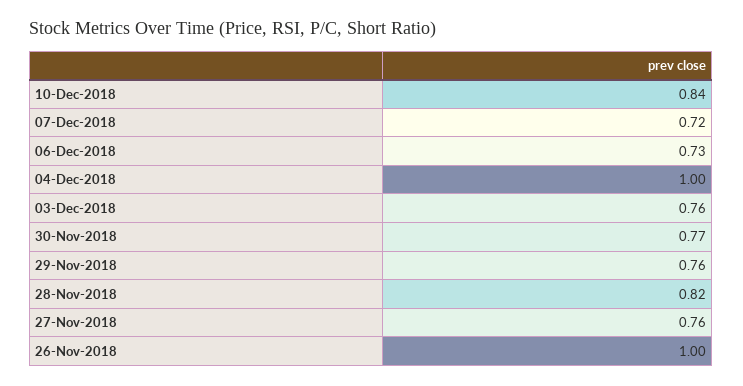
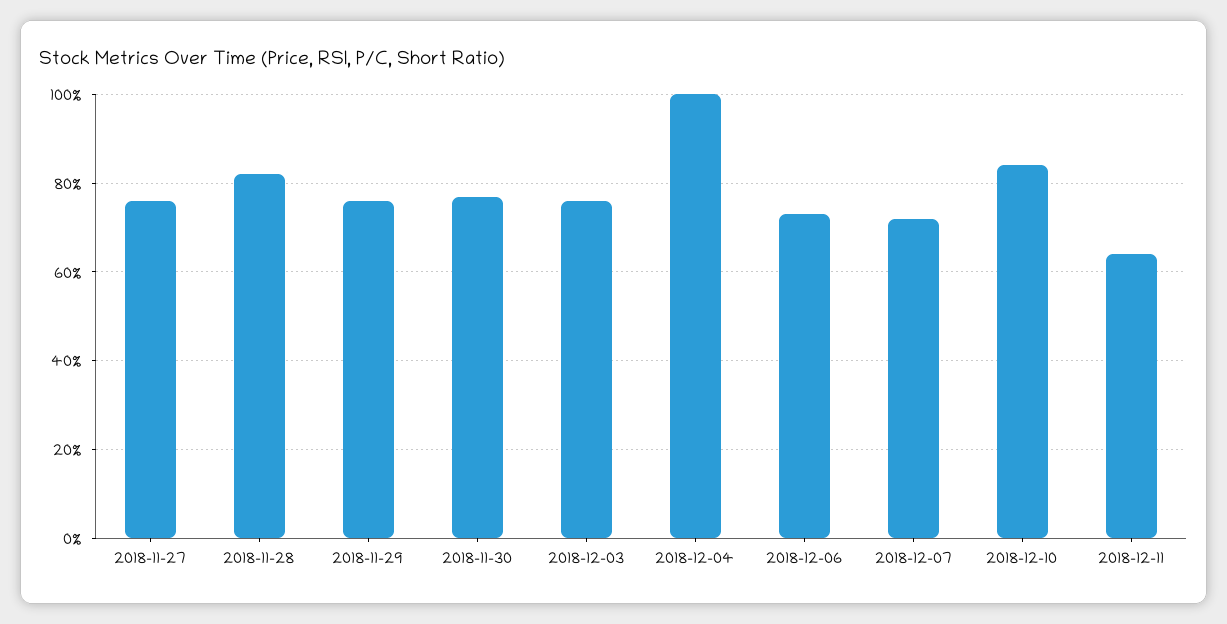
26-Nov-2018: 1 -> none
2018-12-11: none -> 0.65

